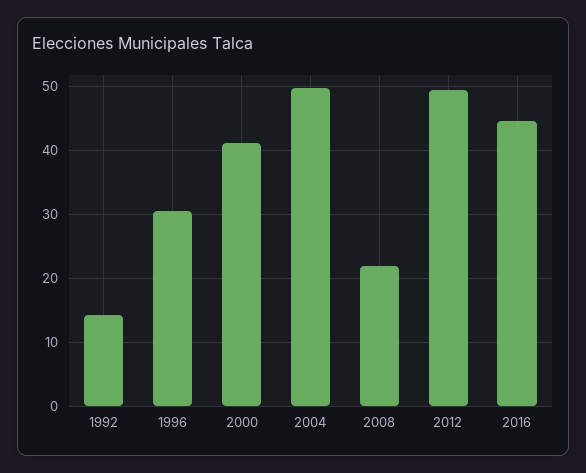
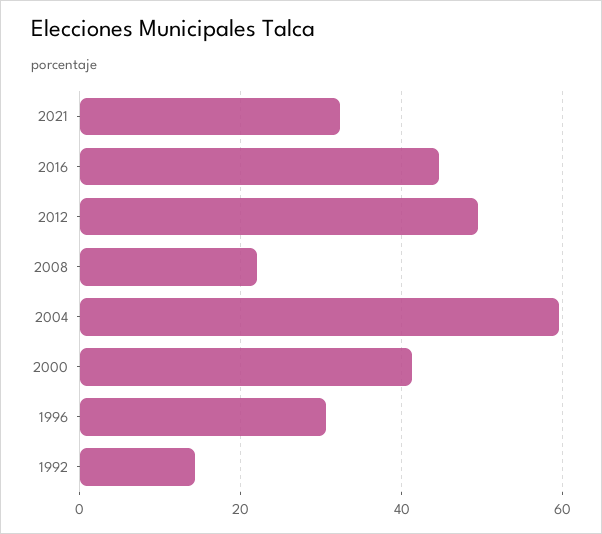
2004: 50 -> 60
2021: none -> 32

